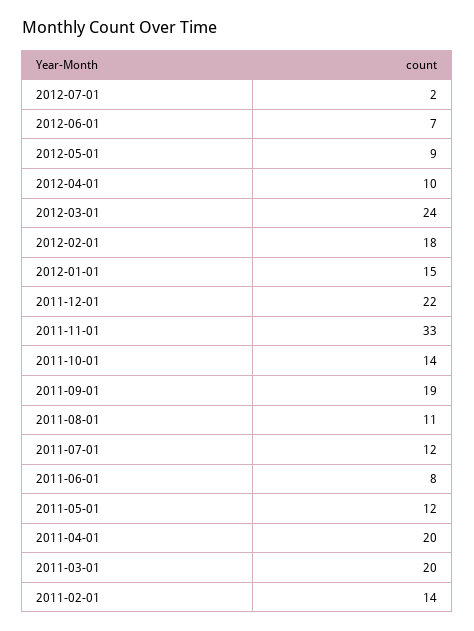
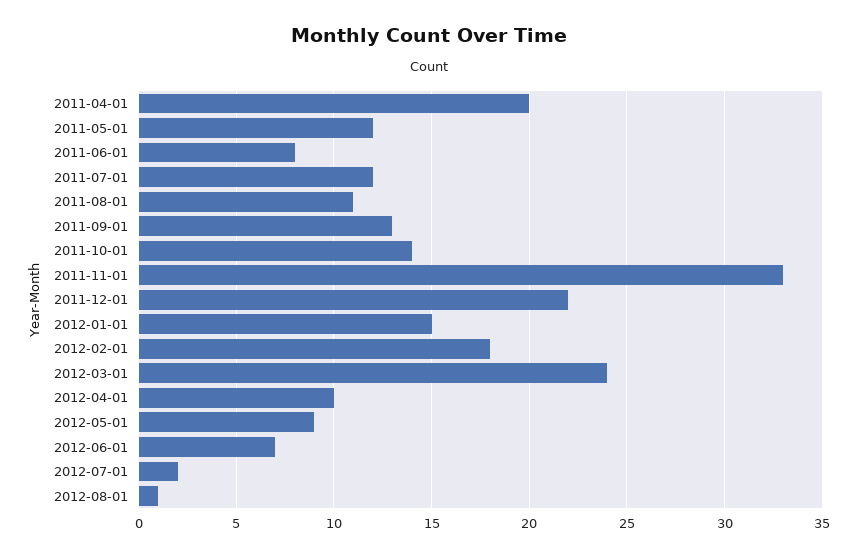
2011-09-01: 19 -> 13
2011-03-01: 20 -> none
2011-02-01: 14 -> none
2012-08-01: none -> 1

